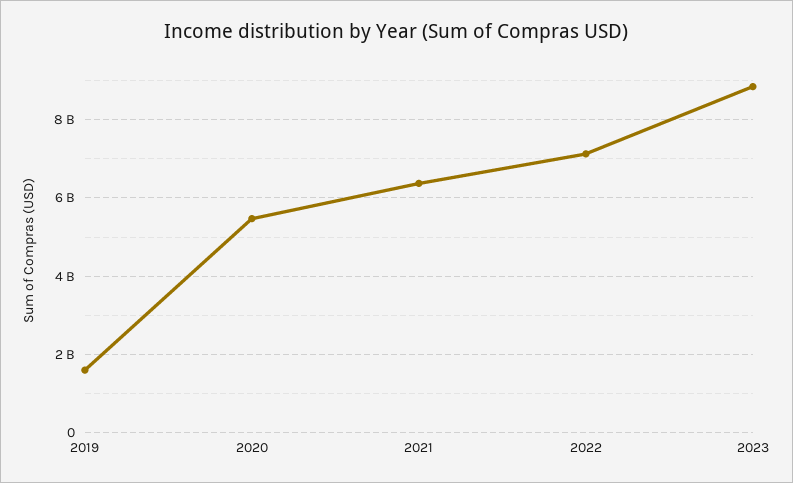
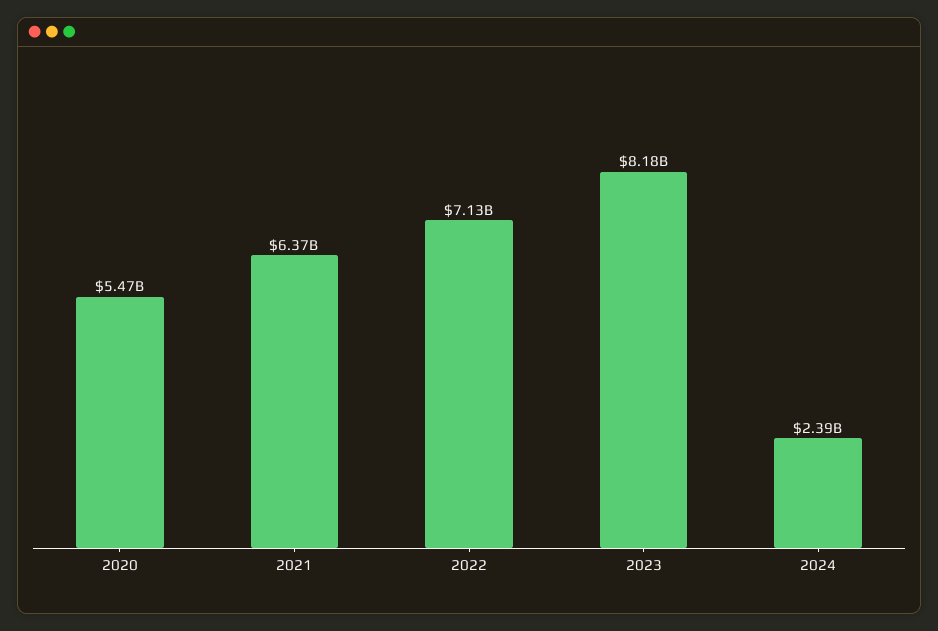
2019: 1600000000 -> none
2023: 8800000000 -> 8180000000
2024: none -> 2390000000

